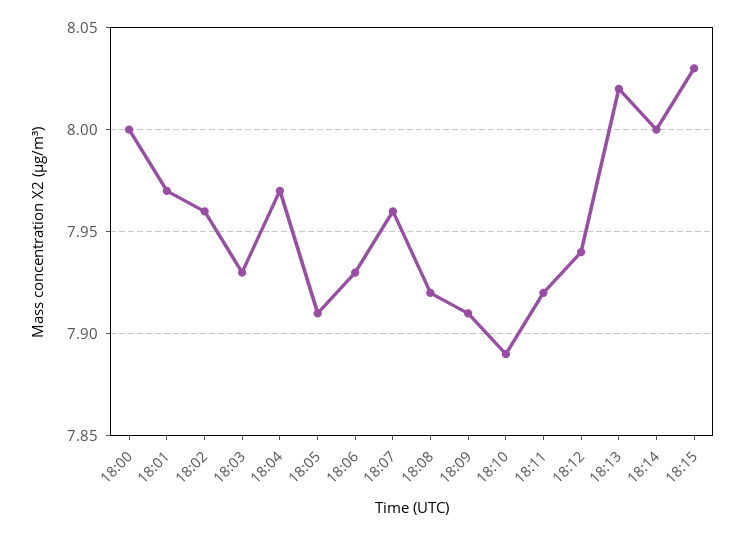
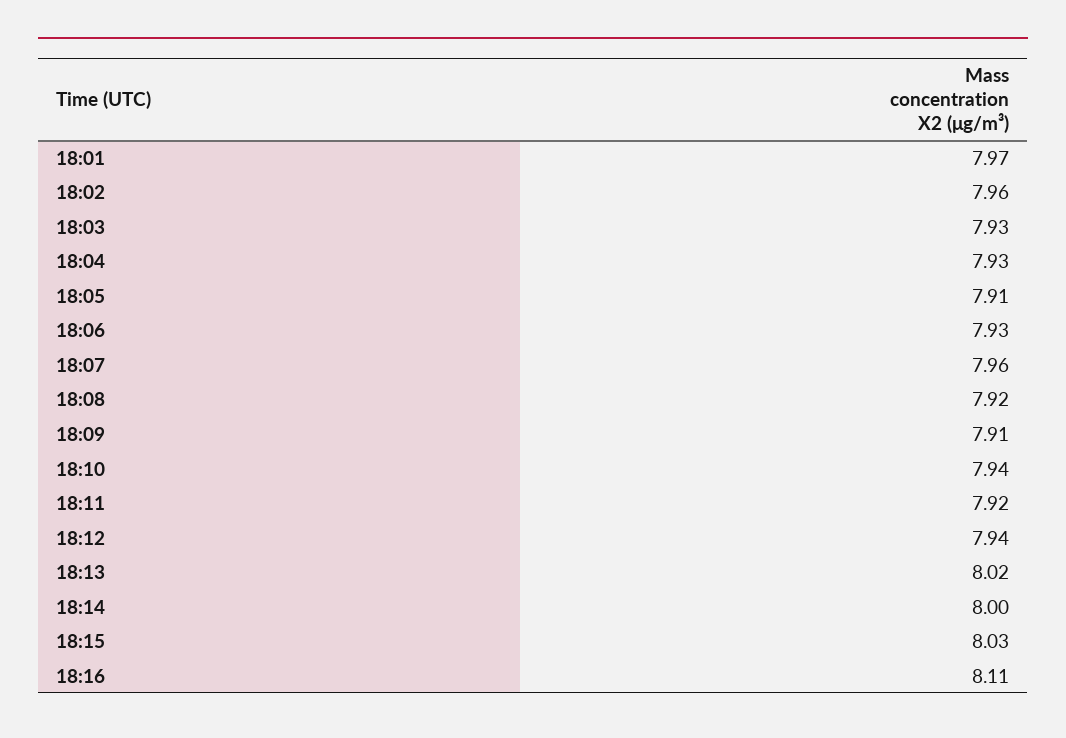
18:00: 8 -> none
18:04: 7.97 -> 7.93
18:10: 7.89 -> 7.94
18:16: none -> 8.11

